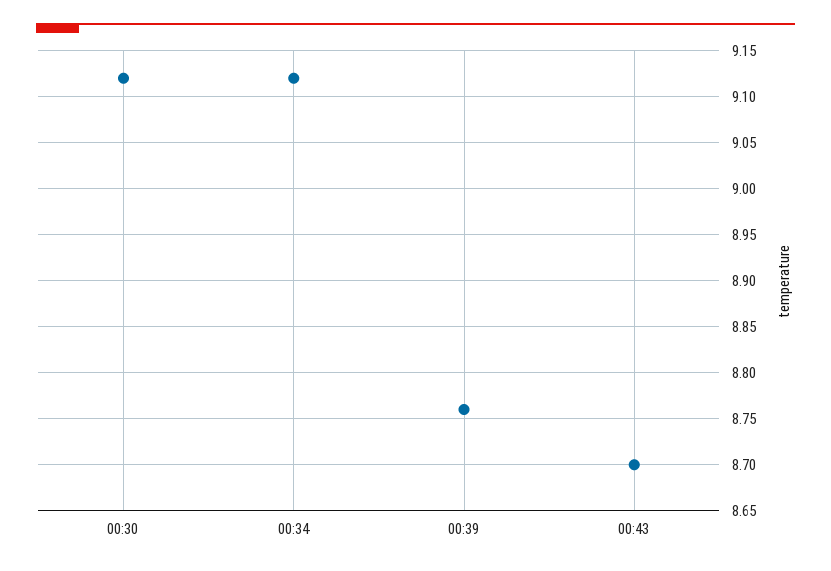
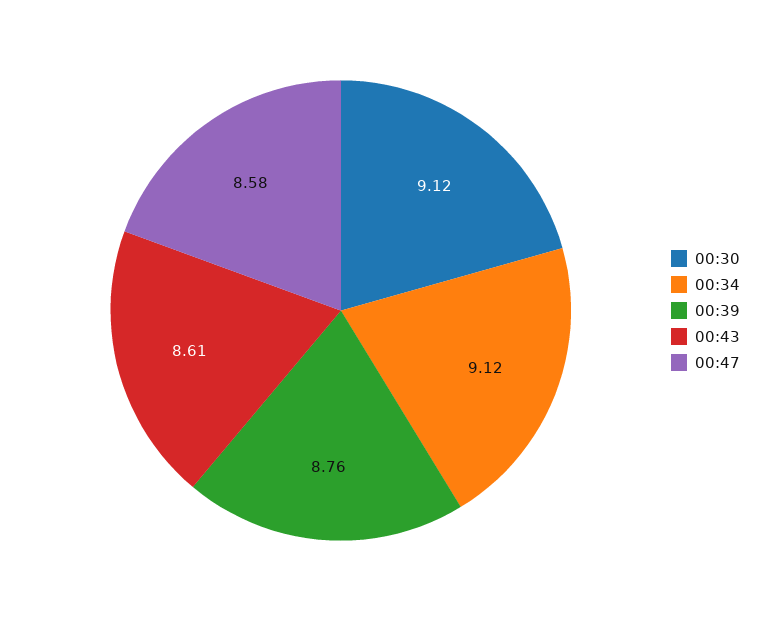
00:43: 8.7 -> 8.61
00:47: none -> 8.58

